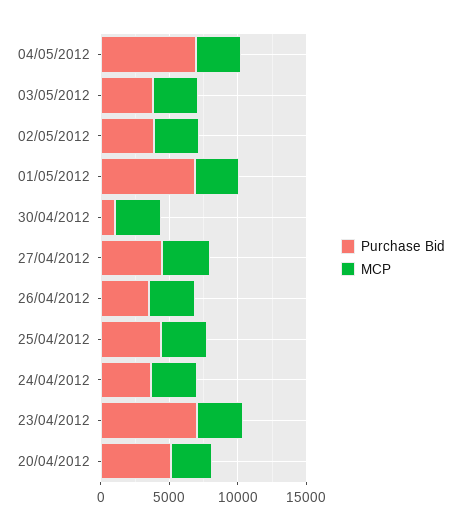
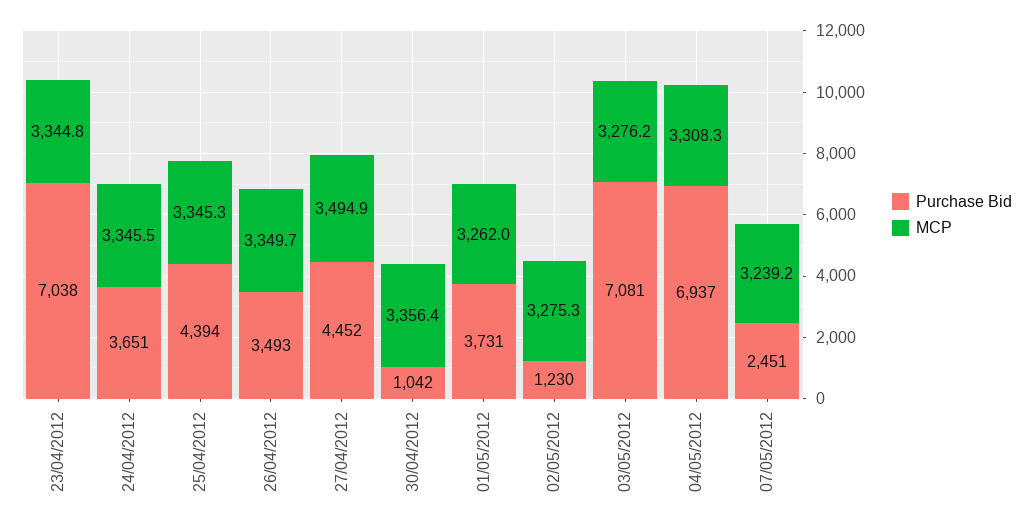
Purchase Bid, 03/05/2012: 4000 -> 7081
Purchase Bid, 02/05/2012: 4000 -> 1230
Purchase Bid, 01/05/2012: 7000 -> 3731
Purchase Bid, 20/04/2012: 5000 -> none
MCP, 20/04/2012: 3000 -> none
Purchase Bid, 07/05/2012: none -> 2451
MCP, 07/05/2012: none -> 3239.2

